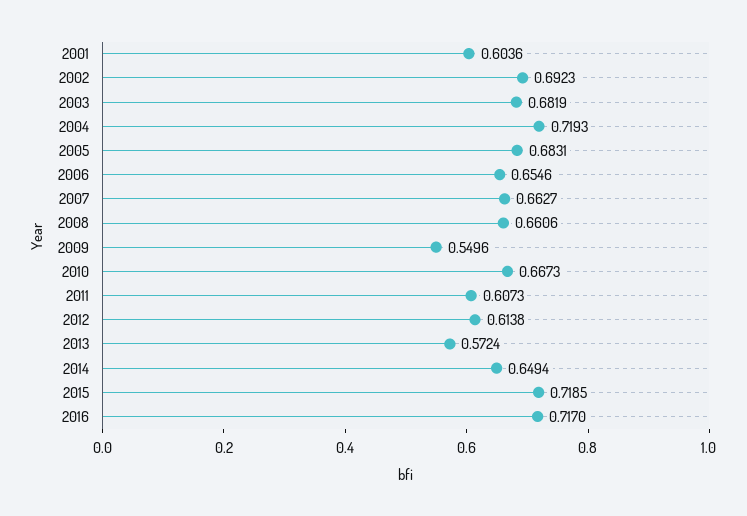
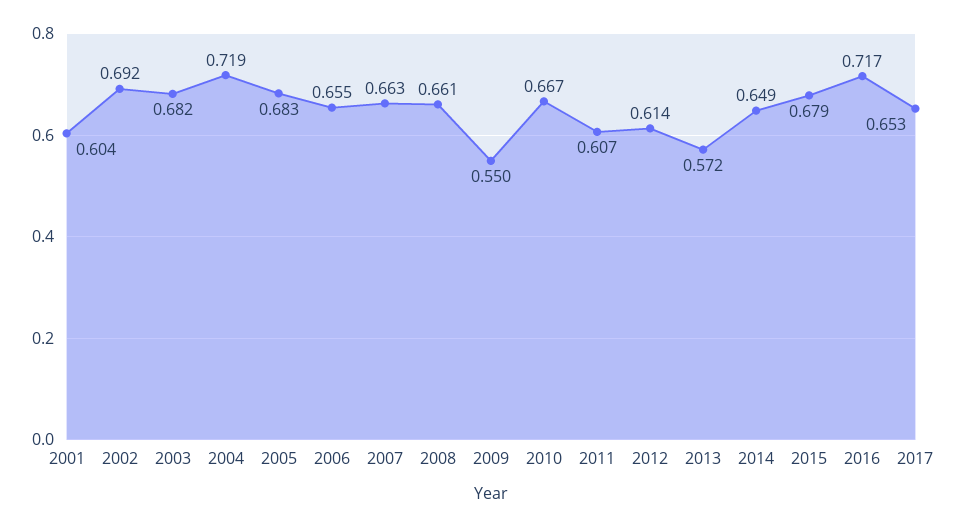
2015: 0.7185 -> 0.679
2017: none -> 0.653

